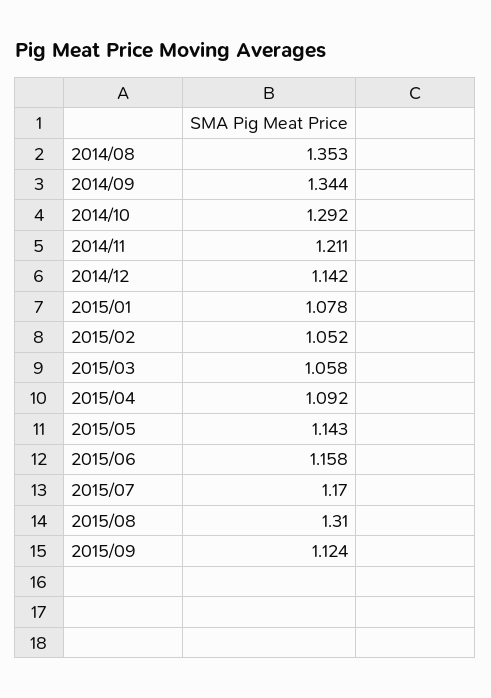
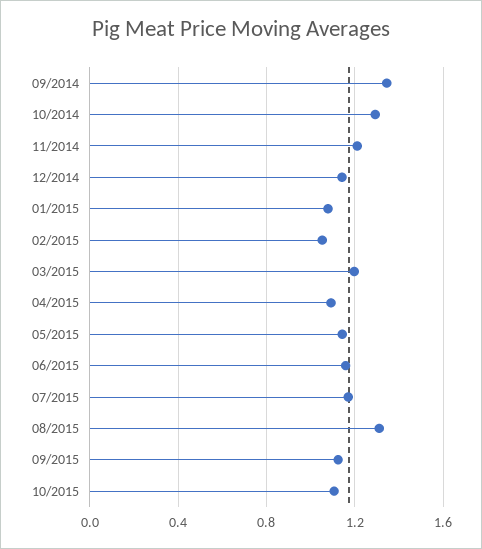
2014/08: 1.353 -> none
2015/03: 1.058 -> 1.2
10/2015: none -> 1.1

